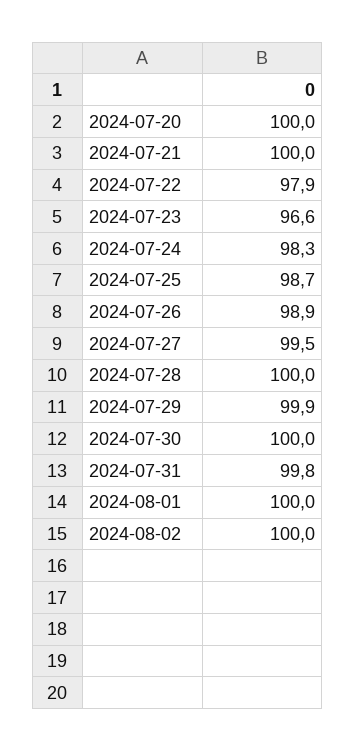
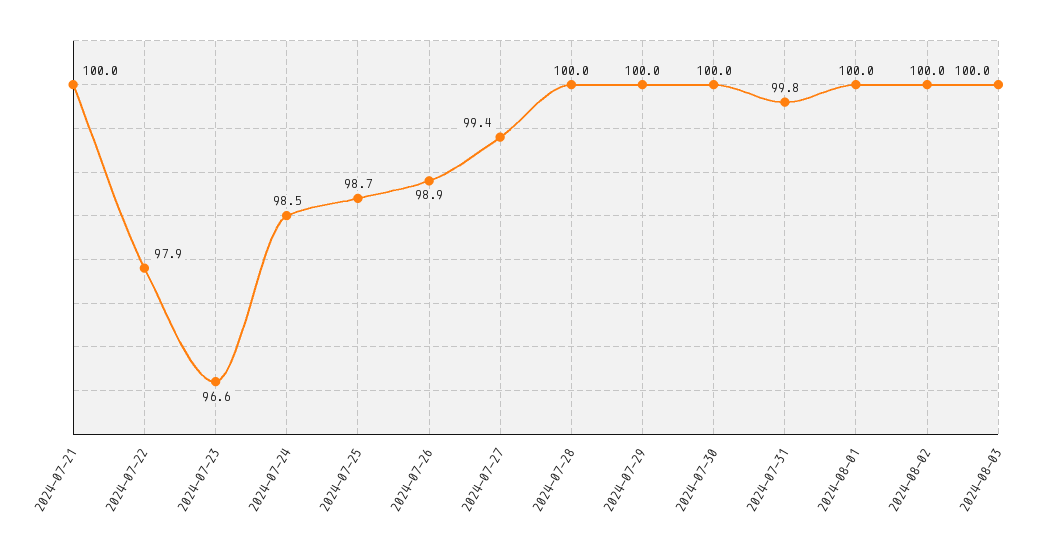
2024-07-20: 100 -> none
2024-07-24: 98.3 -> 98.5
2024-07-27: 99.5 -> 99.4
2024-07-29: 99.9 -> 100
2024-08-03: none -> 100

